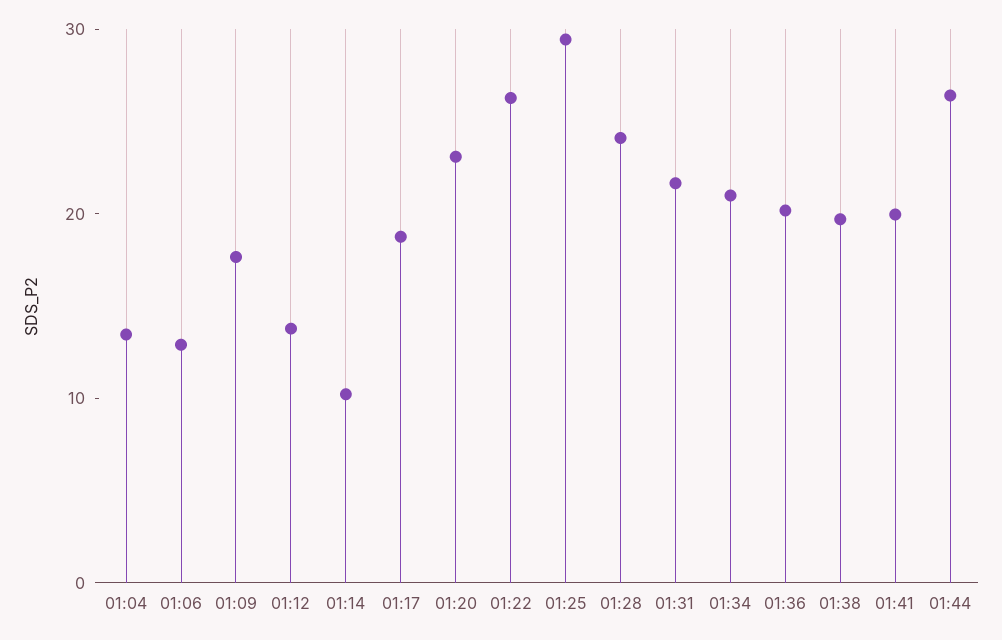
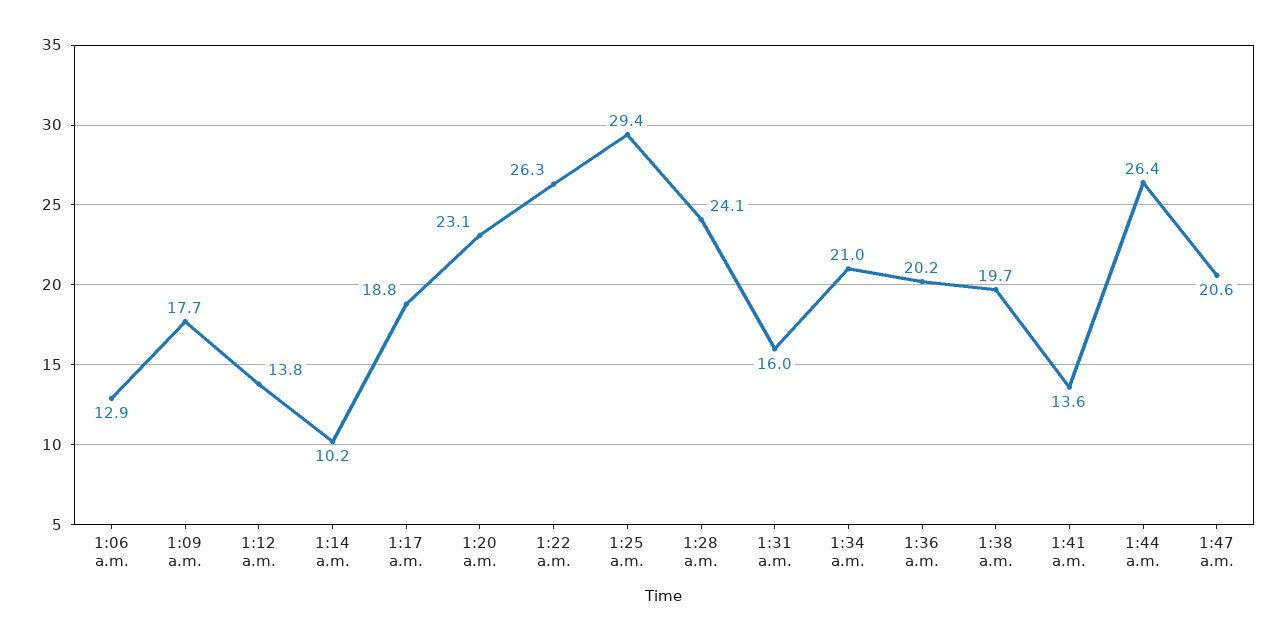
01:04: 14 -> none
01:31: 22 -> 16
01:41: 20 -> 13.6
1:47 a.m.: none -> 20.6

